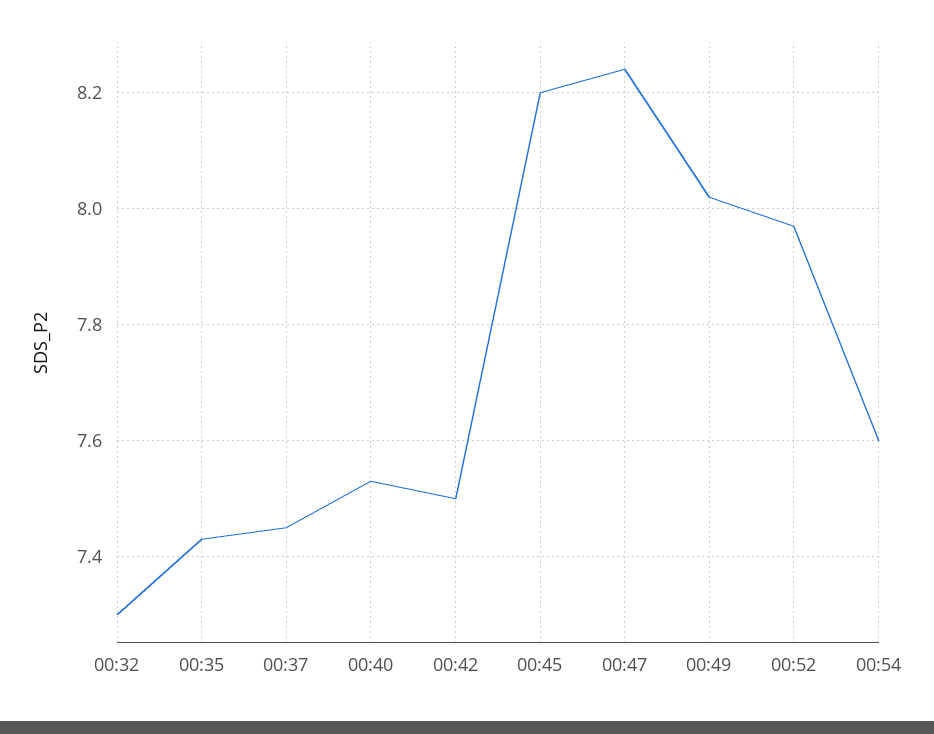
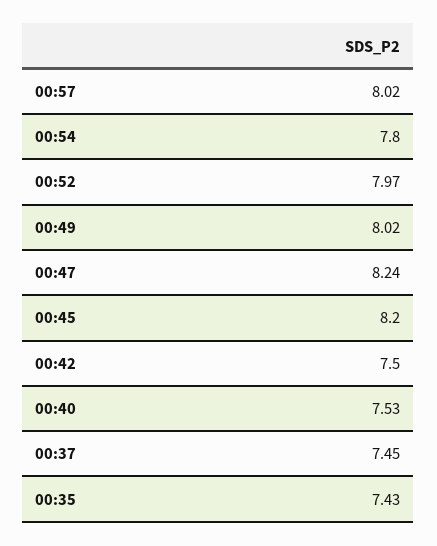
00:32: 7.3 -> none
00:54: 7.6 -> 7.8
00:57: none -> 8.02

